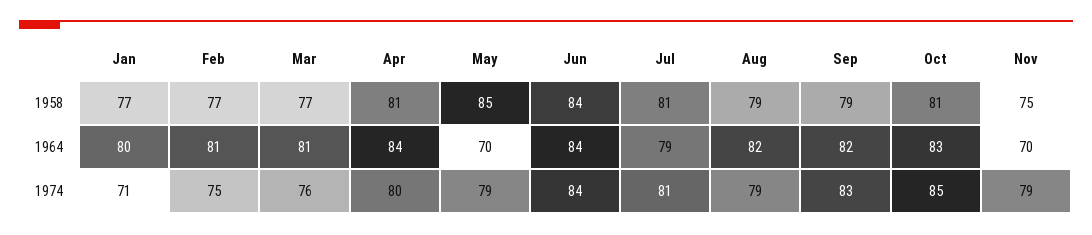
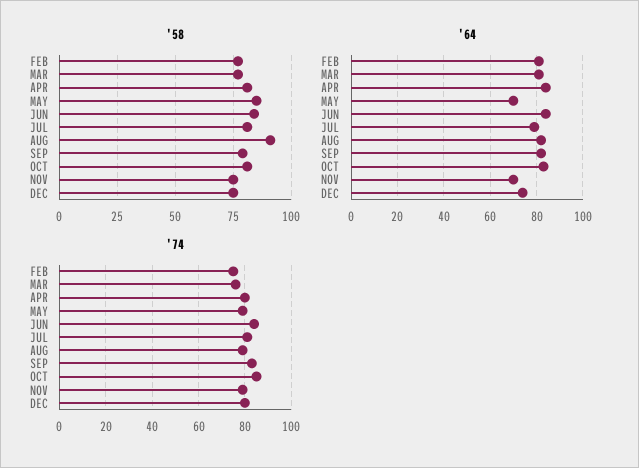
1958, Jan: 77 -> none
1958, Aug: 79 -> 90
1964, Jan: 80 -> none
1974, Jan: 71 -> none
1958, DEC: none -> 75
1964, DEC: none -> 75
1974, DEC: none -> 80

